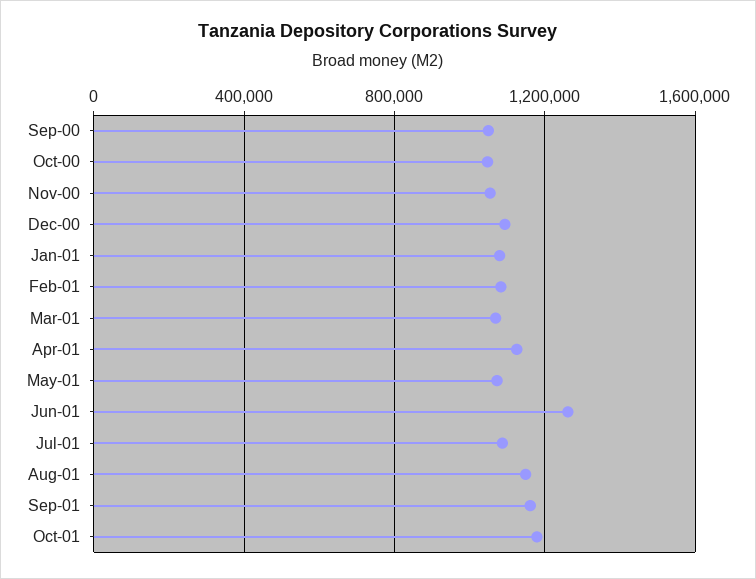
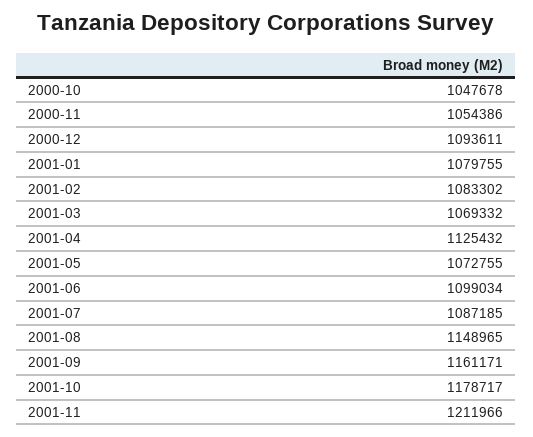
Sep-00: 1050000 -> none
Jun-01: 1250000 -> 1099034
2001-11: none -> 1211966

